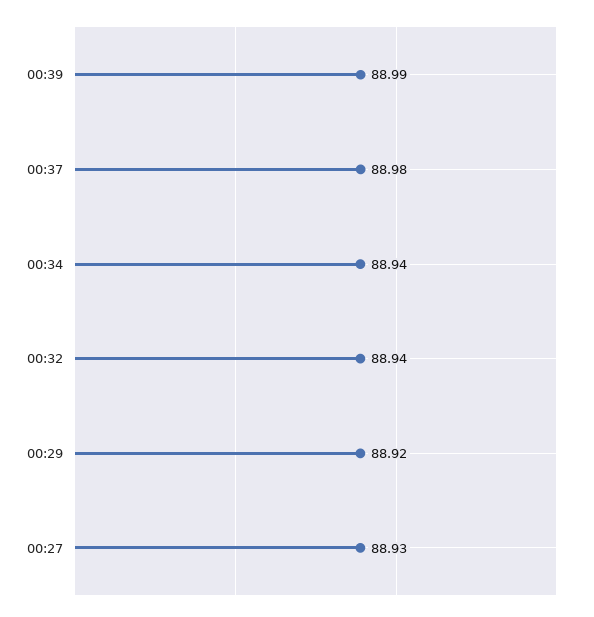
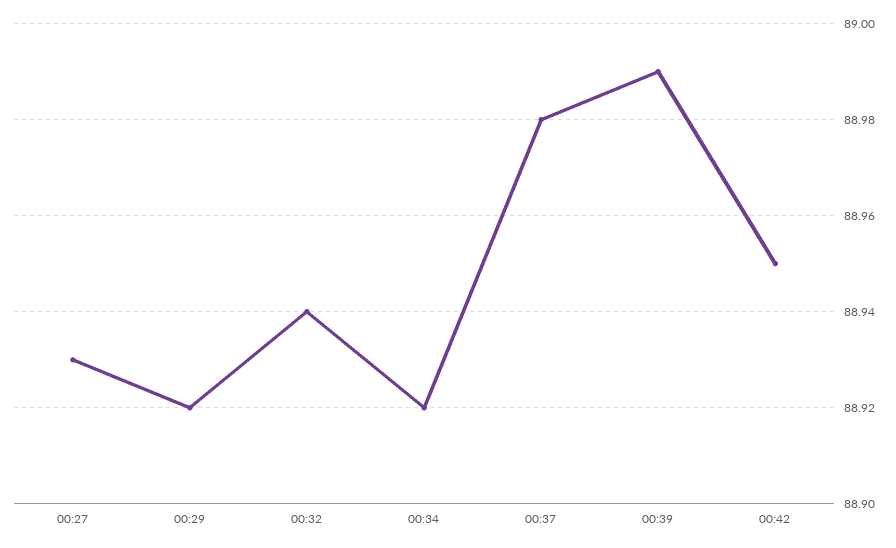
00:34: 88.94 -> 88.92
00:42: none -> 88.95

